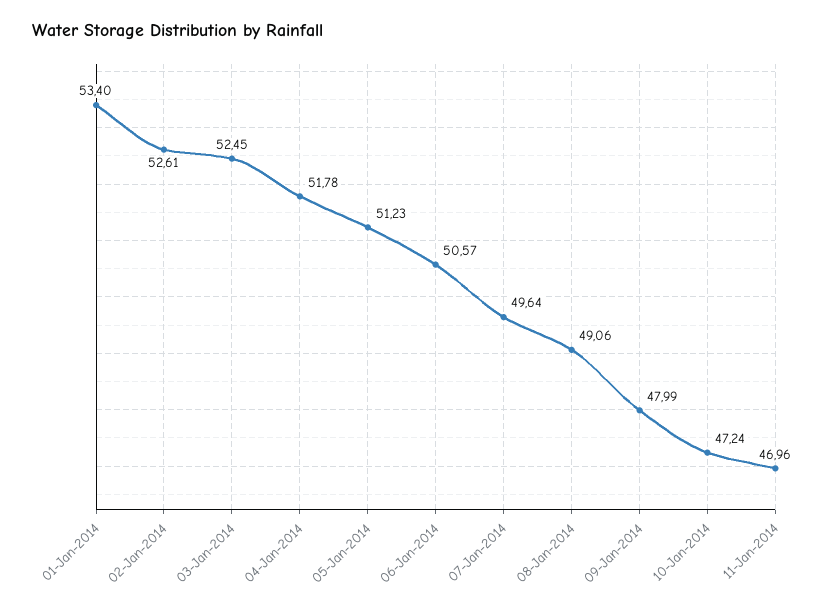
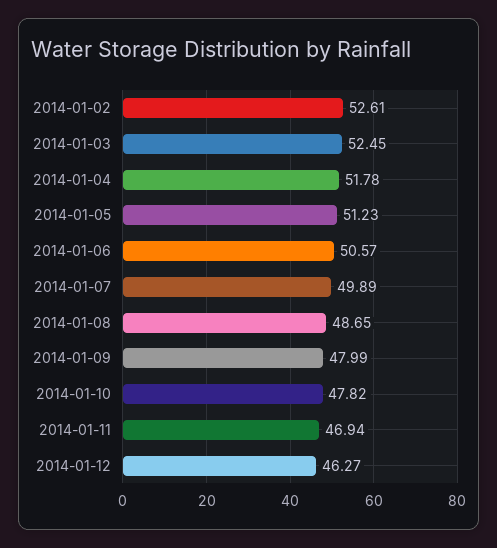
01-Jan-2014: 53.4 -> none
07-Jan-2014: 49.64 -> 49.89
08-Jan-2014: 49.06 -> 48.65
10-Jan-2014: 47.24 -> 47.82
11-Jan-2014: 46.96 -> 46.94
2014-01-12: none -> 46.27

